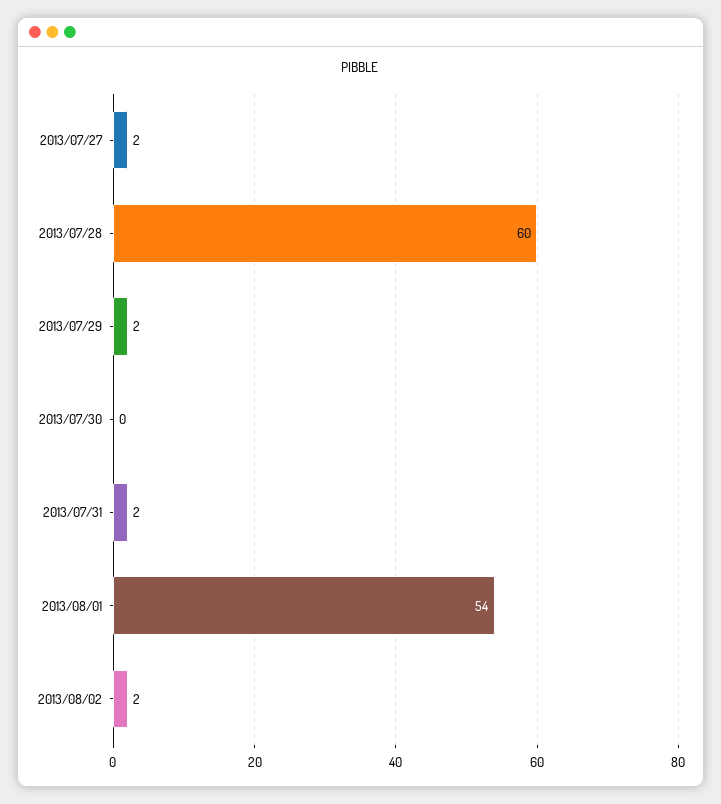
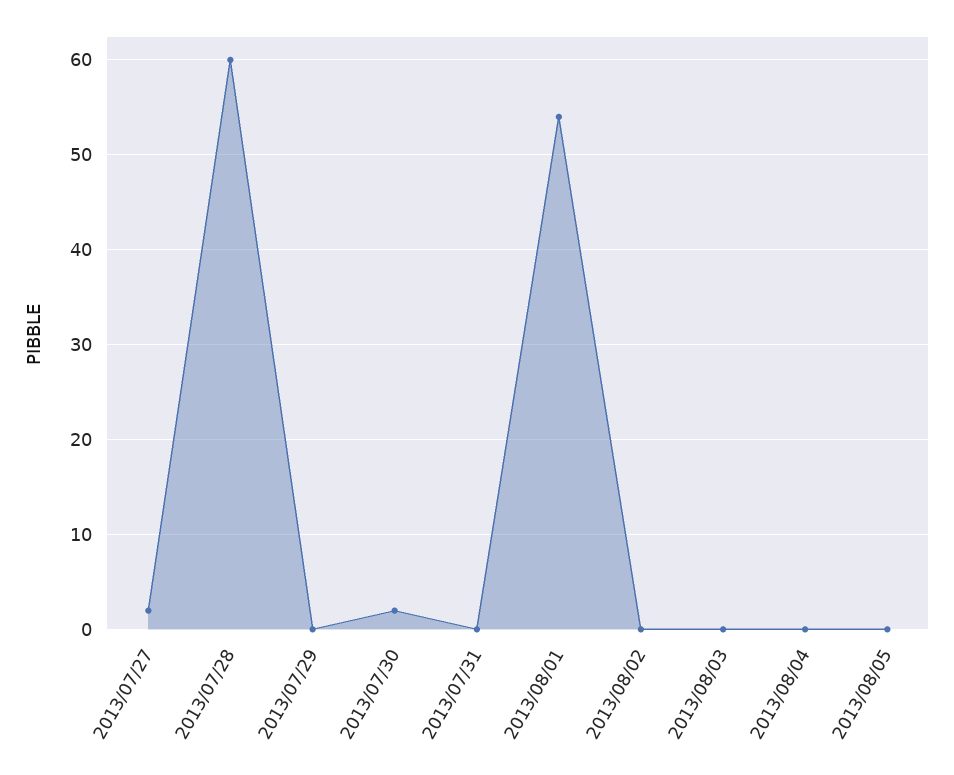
2013/07/29: 2 -> 0
2013/07/30: 0 -> 2
2013/07/31: 2 -> 0
2013/08/02: 2 -> 0
2013/08/03: none -> 0
2013/08/04: none -> 0
2013/08/05: none -> 0

